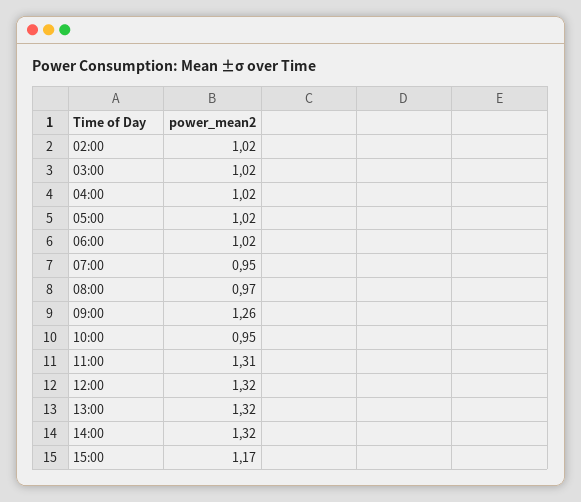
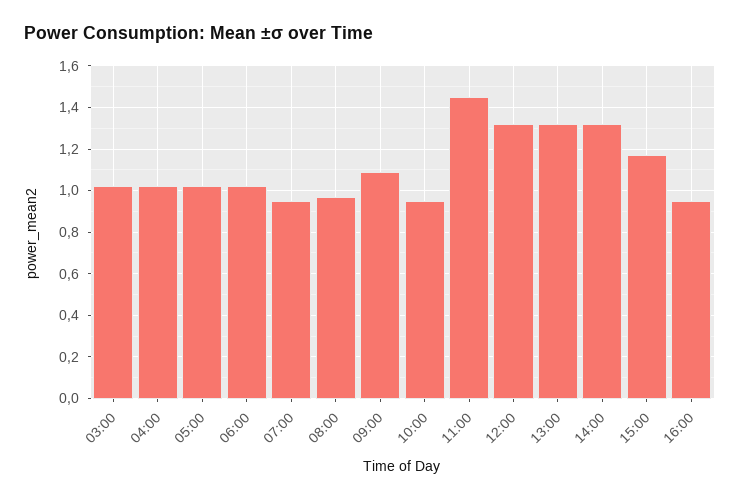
02:00: 1.02 -> none
09:00: 1.26 -> 1.1
11:00: 1.31 -> 1.45
16:00: none -> 0.95

